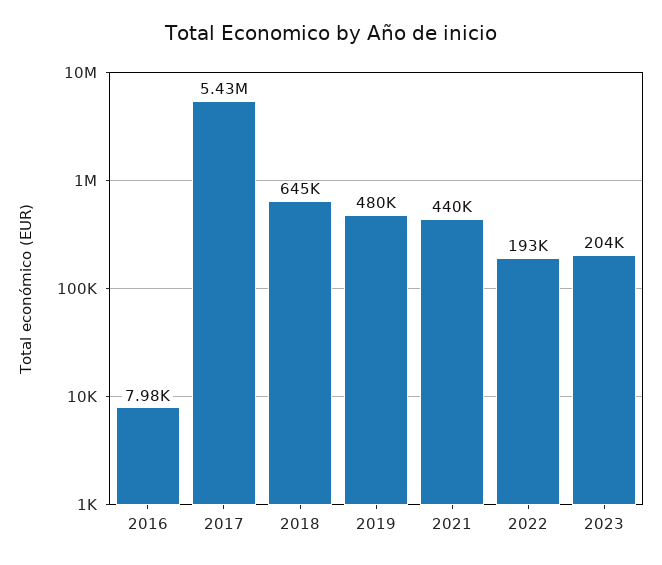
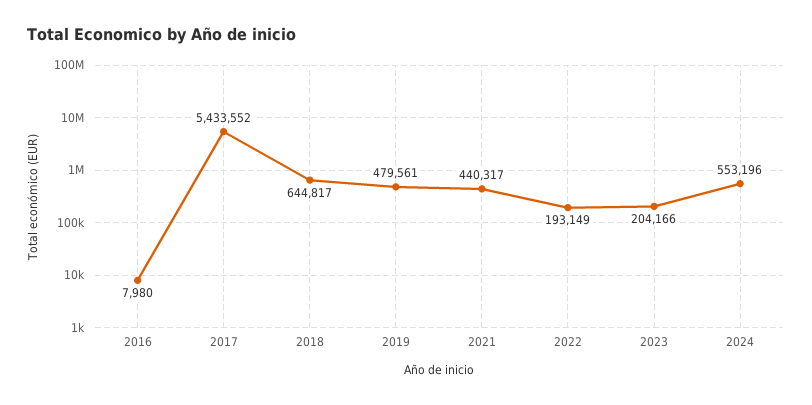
2024: none -> 553196

